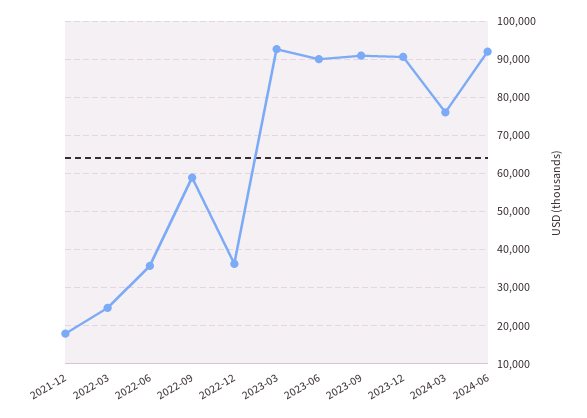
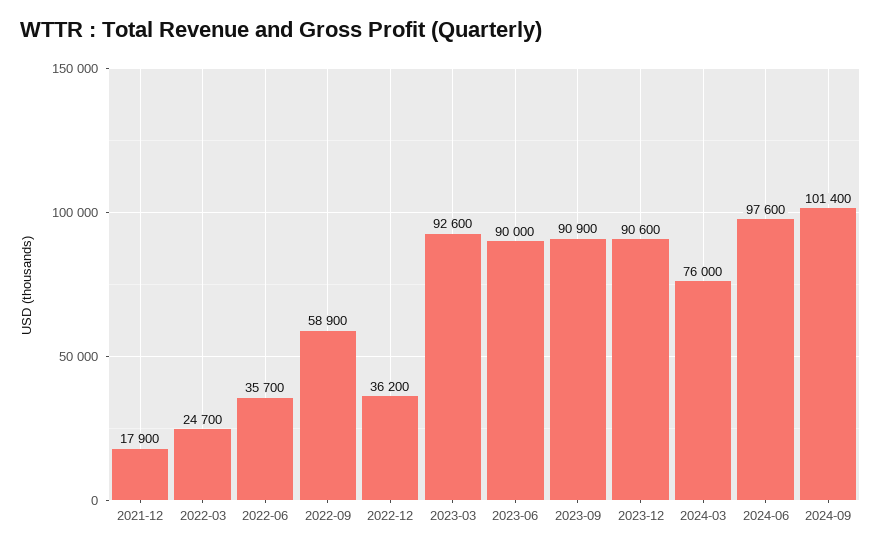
2024-06: 92000 -> 97600
2024-09: none -> 101400

